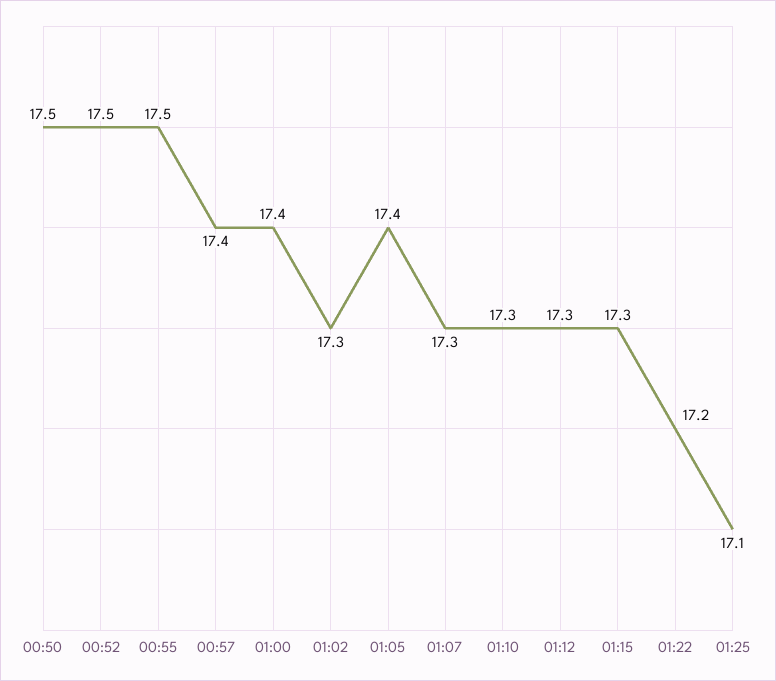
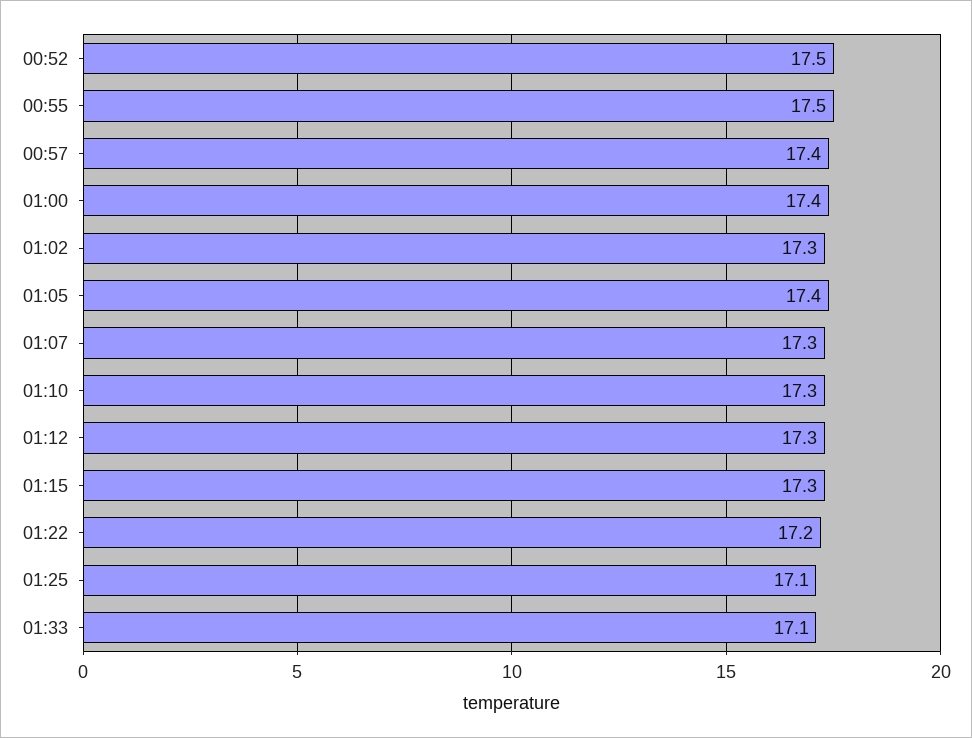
00:50: 17.5 -> none
01:33: none -> 17.1

